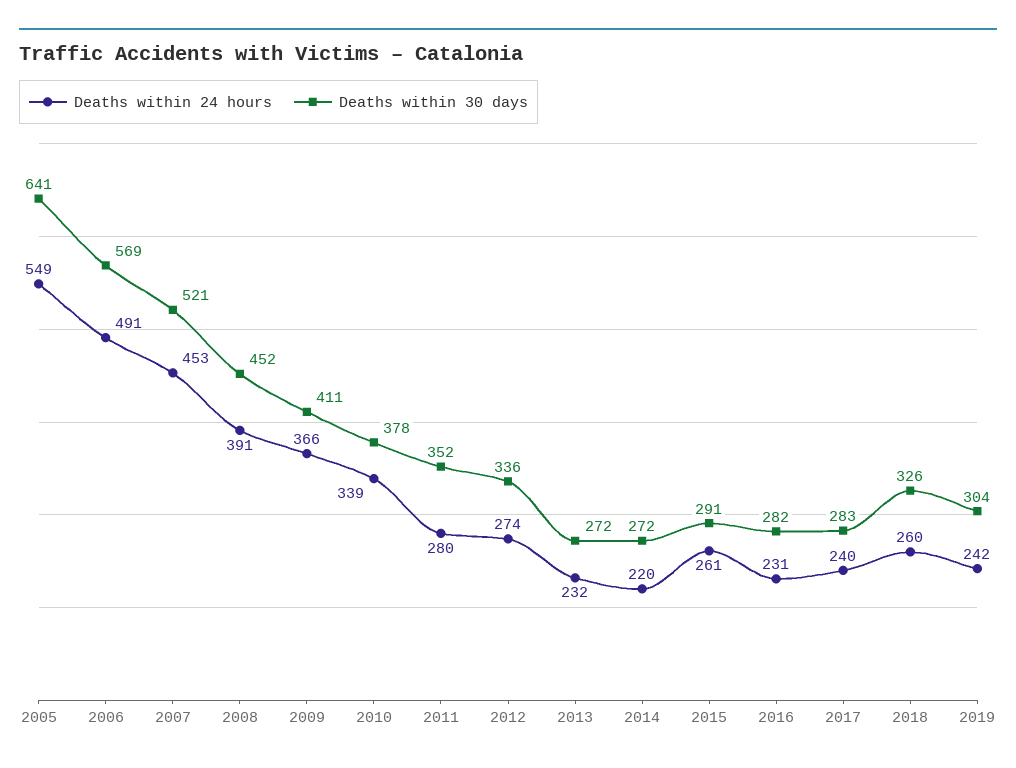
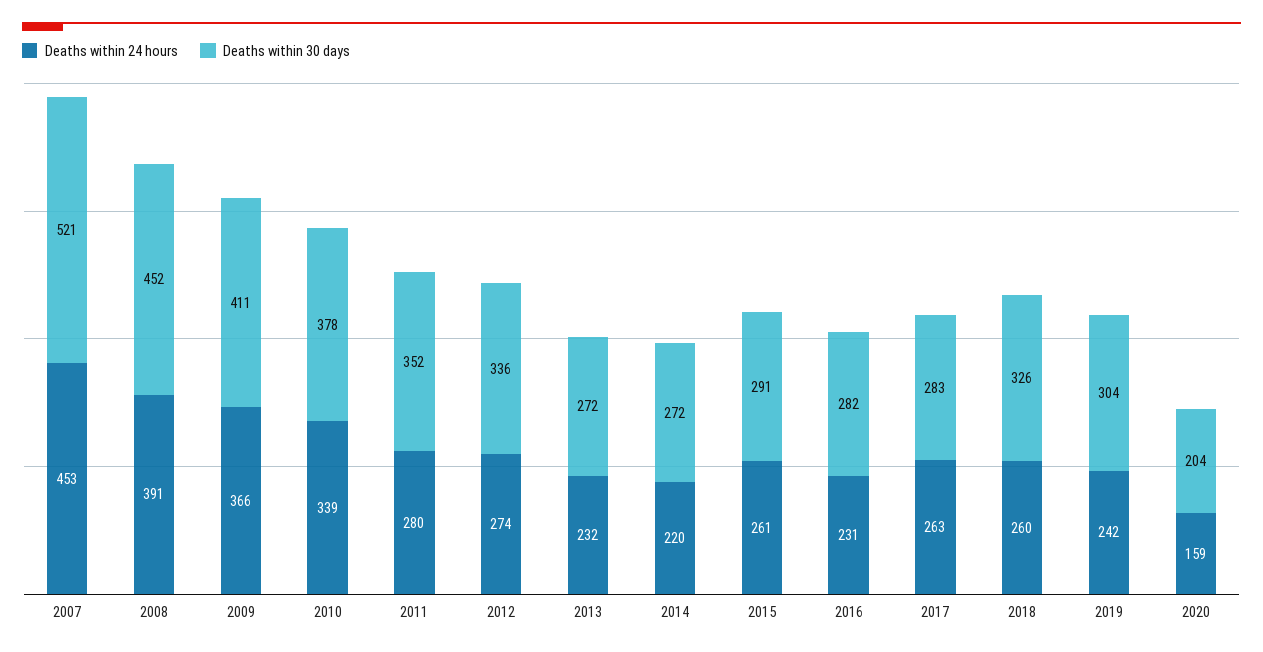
Deaths within 24 hours, 2005: 549 -> none
Deaths within 30 days, 2005: 641 -> none
Deaths within 24 hours, 2006: 491 -> none
Deaths within 30 days, 2006: 569 -> none
Deaths within 24 hours, 2017: 240 -> 263
Deaths within 24 hours, 2020: none -> 159
Deaths within 30 days, 2020: none -> 204

